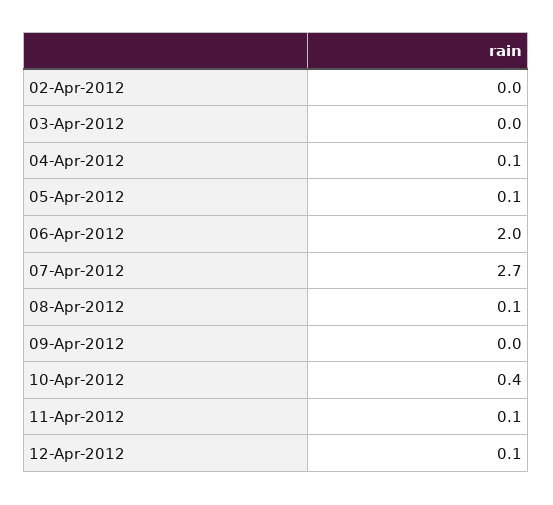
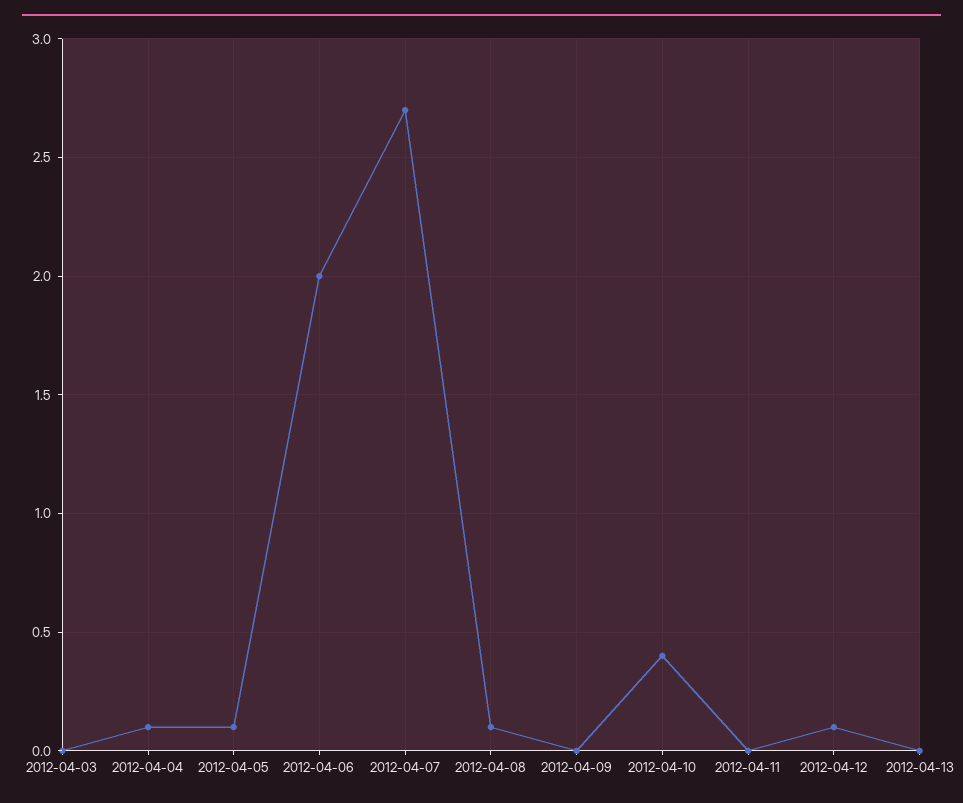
02-Apr-2012: 0 -> none
11-Apr-2012: 0.1 -> 0
2012-04-13: none -> 0

